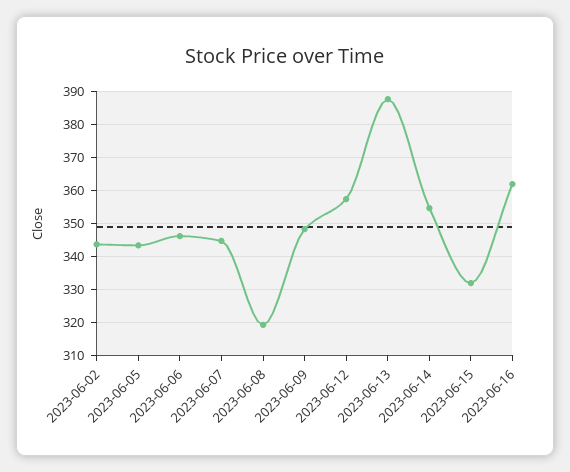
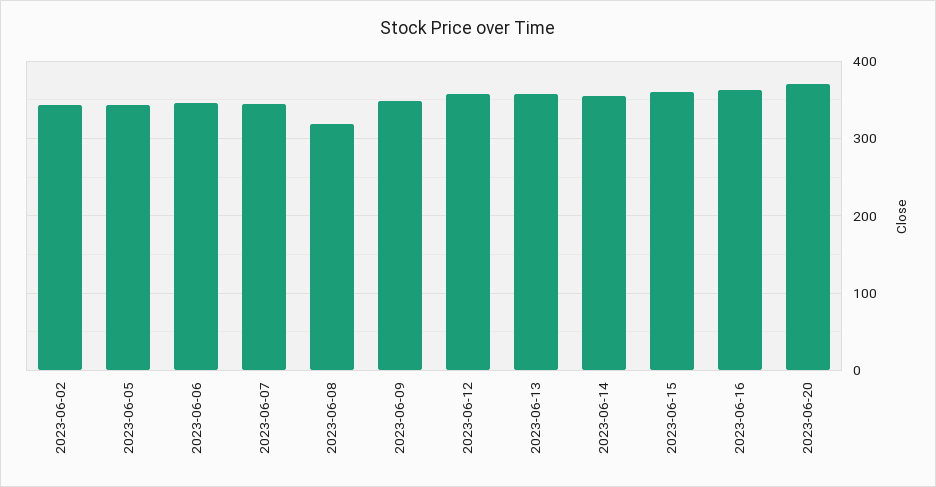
2023-06-13: 388 -> 360
2023-06-15: 332 -> 360
2023-06-20: none -> 370

